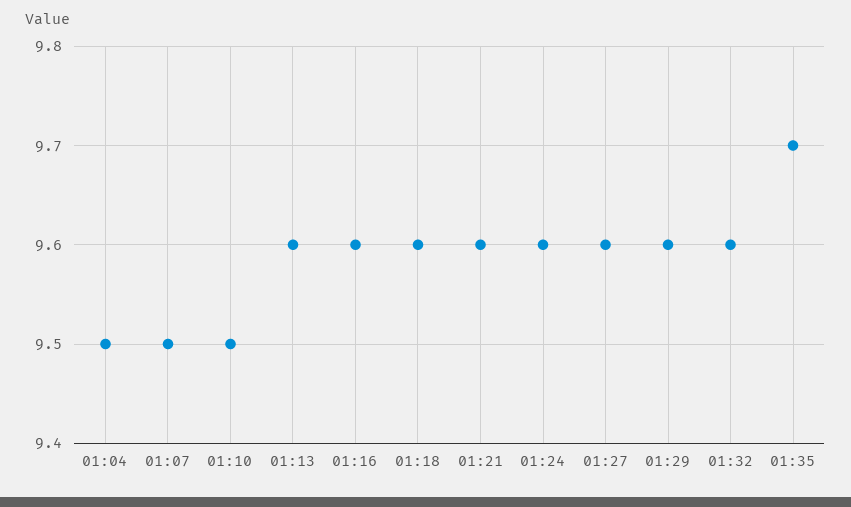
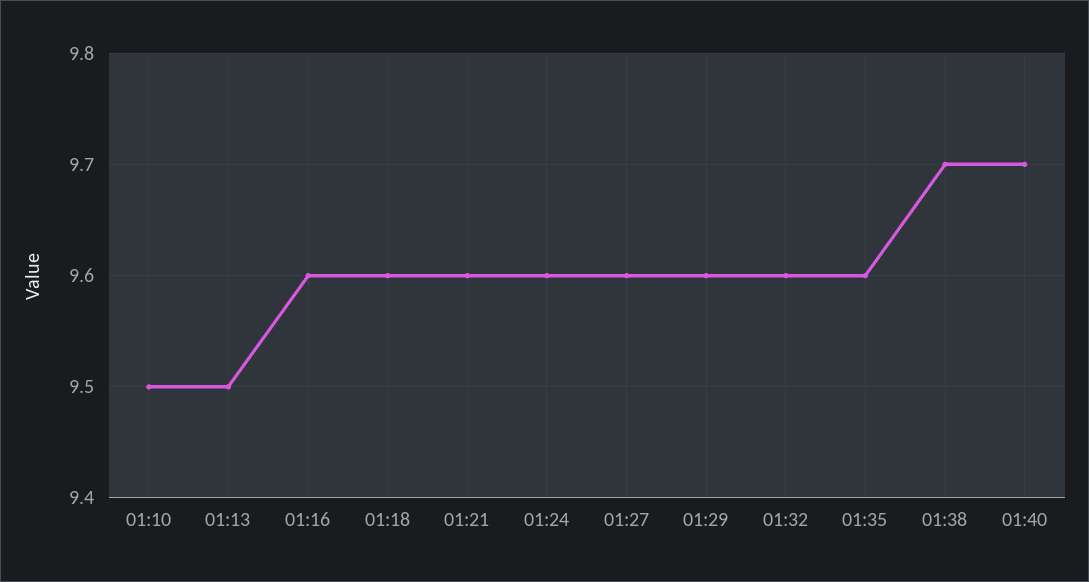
01:04: 9.5 -> none
01:07: 9.5 -> none
01:13: 9.6 -> 9.5
01:35: 9.7 -> 9.6
01:38: none -> 9.7
01:40: none -> 9.7

